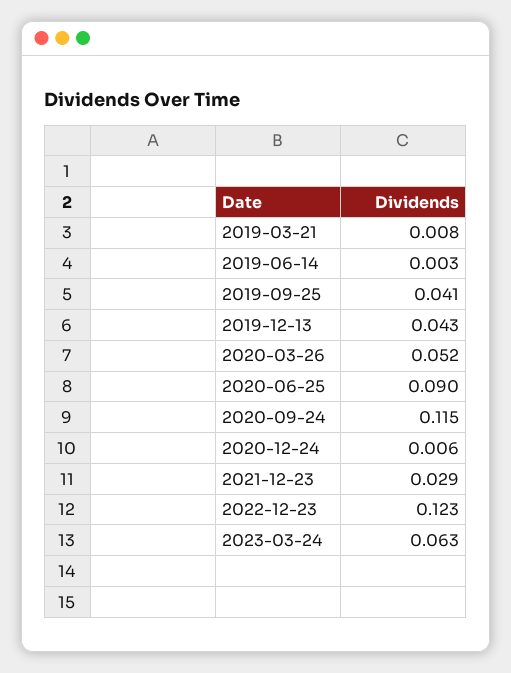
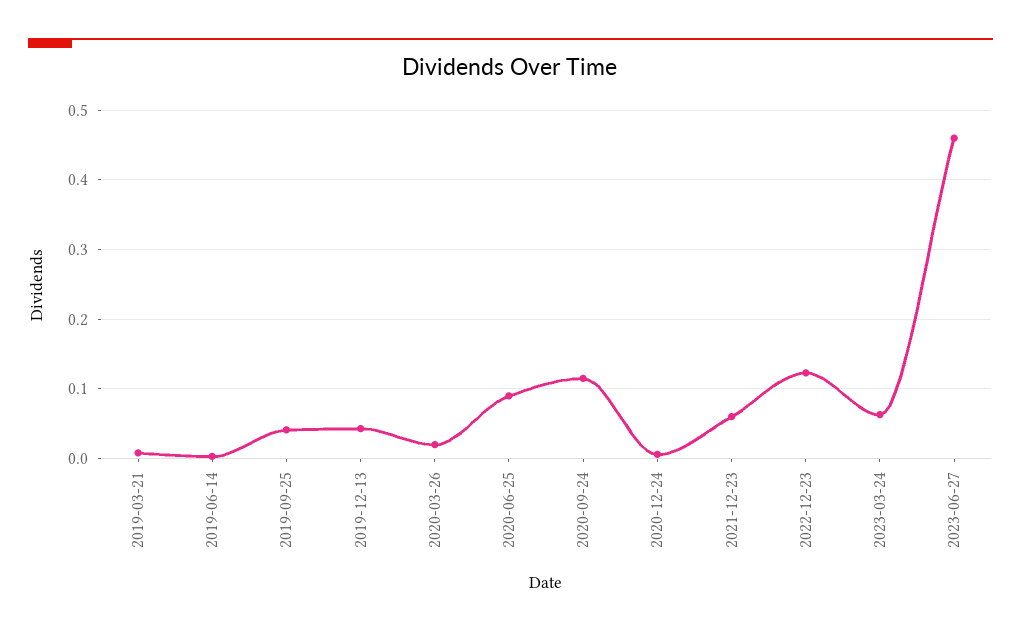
2020-03-26: 0.052 -> 0.02
2021-12-23: 0.029 -> 0.06
2023-06-27: none -> 0.46

